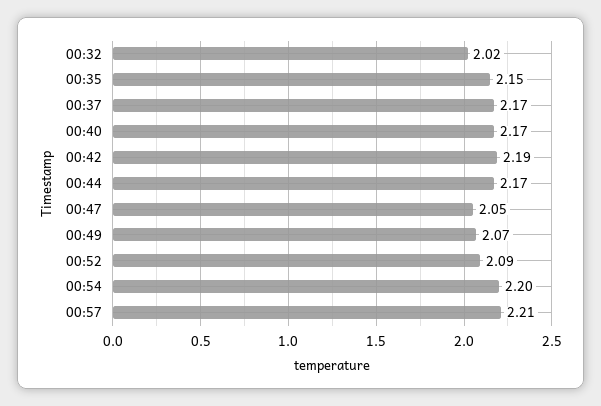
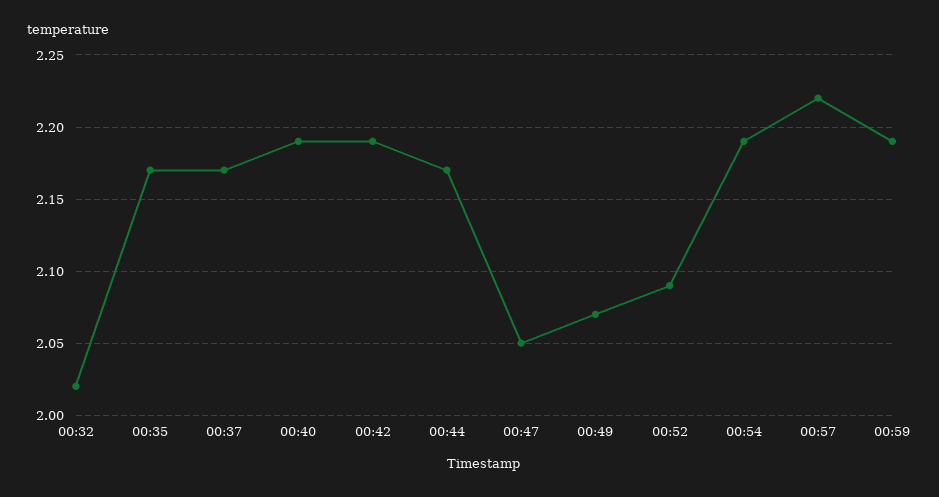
00:35: 2.15 -> 2.17
00:40: 2.17 -> 2.19
00:54: 2.2 -> 2.19
00:57: 2.21 -> 2.22
00:59: none -> 2.19

